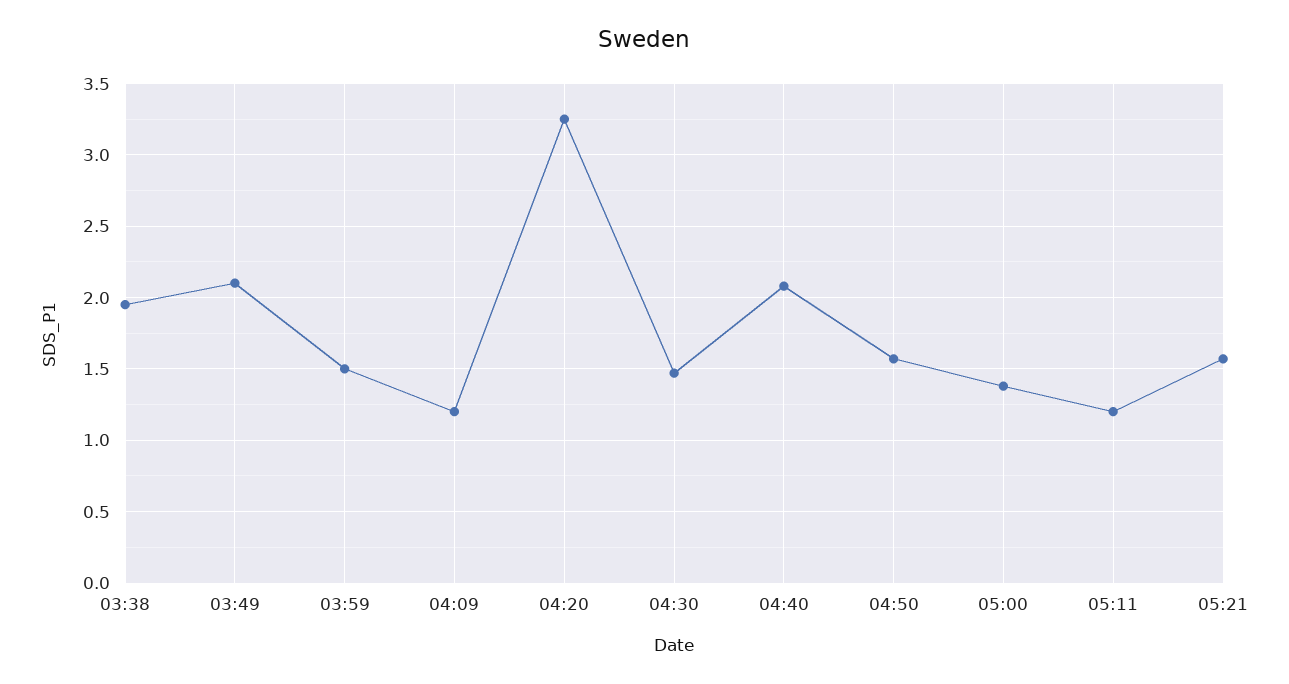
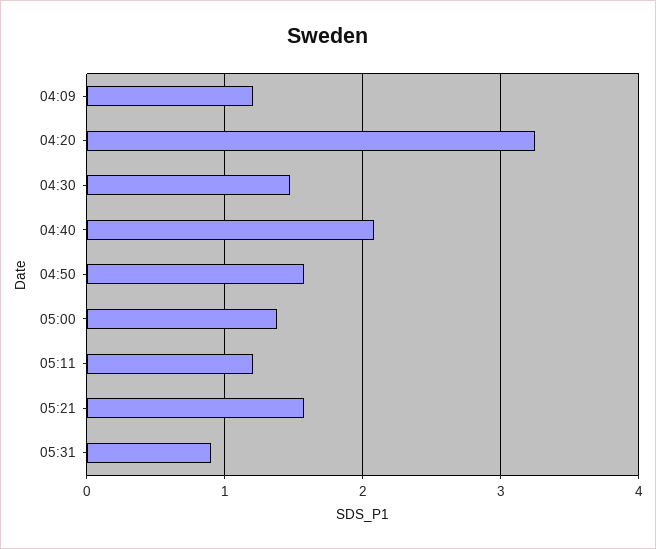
03:38: 1.95 -> none
03:49: 2.1 -> none
03:59: 1.5 -> none
05:31: none -> 0.9

